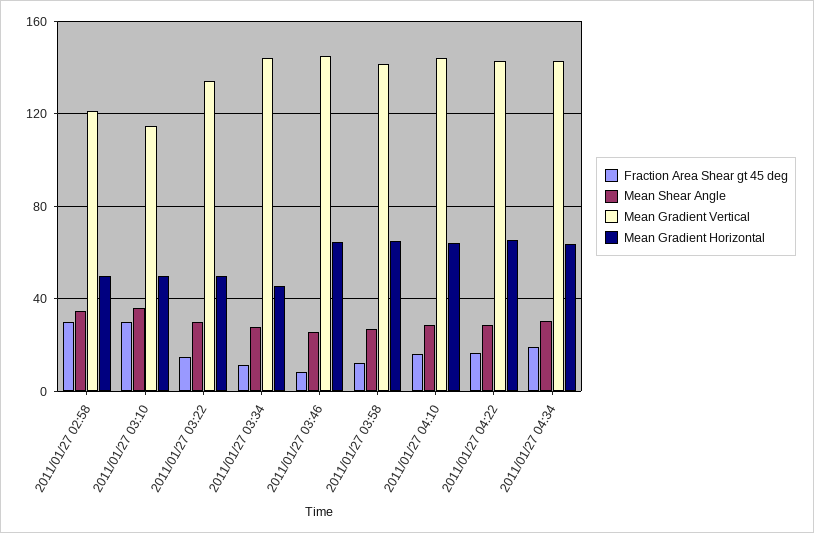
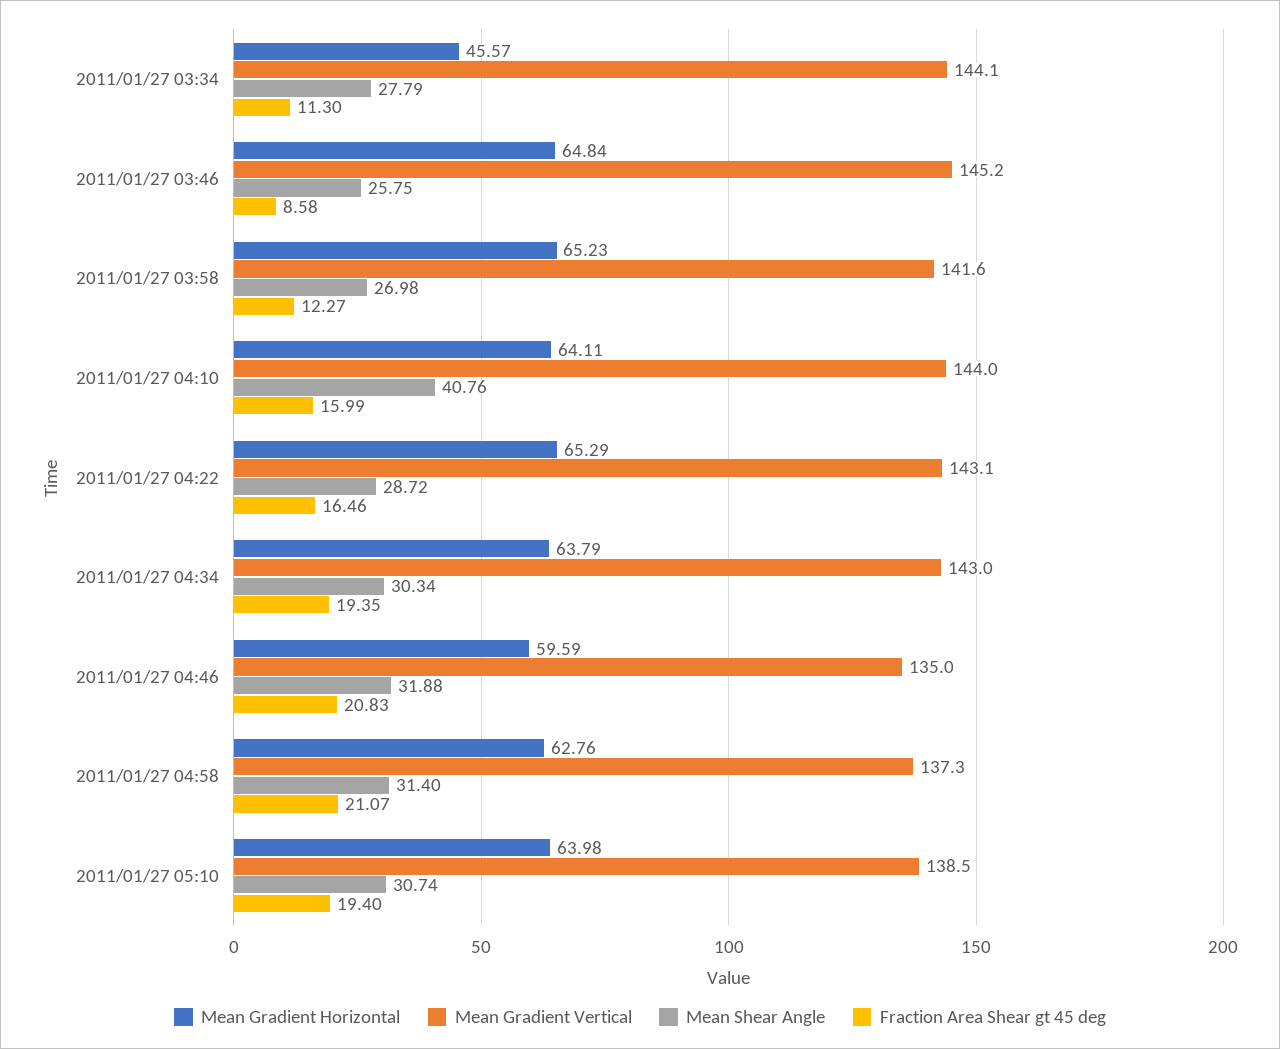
Fraction Area Shear gt 45 deg, 2011/01/27 02:58: 30 -> none
Mean Shear Angle, 2011/01/27 02:58: 35 -> none
Mean Gradient Vertical, 2011/01/27 02:58: 120 -> none
Mean Gradient Horizontal, 2011/01/27 02:58: 50 -> none
Fraction Area Shear gt 45 deg, 2011/01/27 03:10: 30 -> none
Mean Shear Angle, 2011/01/27 03:10: 35 -> none
Mean Gradient Vertical, 2011/01/27 03:10: 115 -> none
Mean Gradient Horizontal, 2011/01/27 03:10: 50 -> none
Fraction Area Shear gt 45 deg, 2011/01/27 03:22: 15 -> none
Mean Shear Angle, 2011/01/27 03:22: 30 -> none
Mean Gradient Vertical, 2011/01/27 03:22: 135 -> none
Mean Gradient Horizontal, 2011/01/27 03:22: 50 -> none
Mean Shear Angle, 2011/01/27 04:10: 30 -> 40.76
Mean Gradient Horizontal, 2011/01/27 04:46: none -> 59.59
Mean Gradient Vertical, 2011/01/27 04:46: none -> 135
Mean Shear Angle, 2011/01/27 04:46: none -> 31.88
Fraction Area Shear gt 45 deg, 2011/01/27 04:46: none -> 20.83
Mean Gradient Horizontal, 2011/01/27 04:58: none -> 62.76
Mean Gradient Vertical, 2011/01/27 04:58: none -> 137.3
Mean Shear Angle, 2011/01/27 04:58: none -> 31.4
Fraction Area Shear gt 45 deg, 2011/01/27 04:58: none -> 21.07
Mean Gradient Horizontal, 2011/01/27 05:10: none -> 63.98
Mean Gradient Vertical, 2011/01/27 05:10: none -> 138.5
Mean Shear Angle, 2011/01/27 05:10: none -> 30.74
Fraction Area Shear gt 45 deg, 2011/01/27 05:10: none -> 19.4

